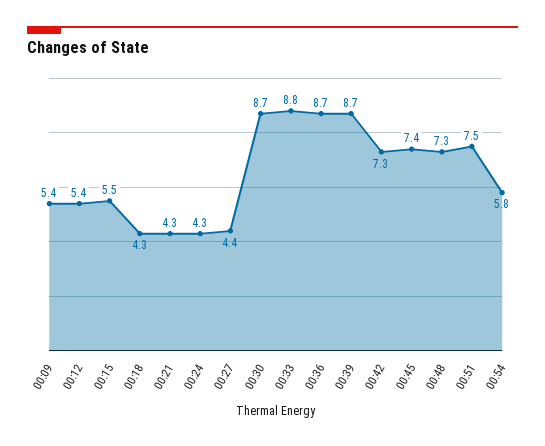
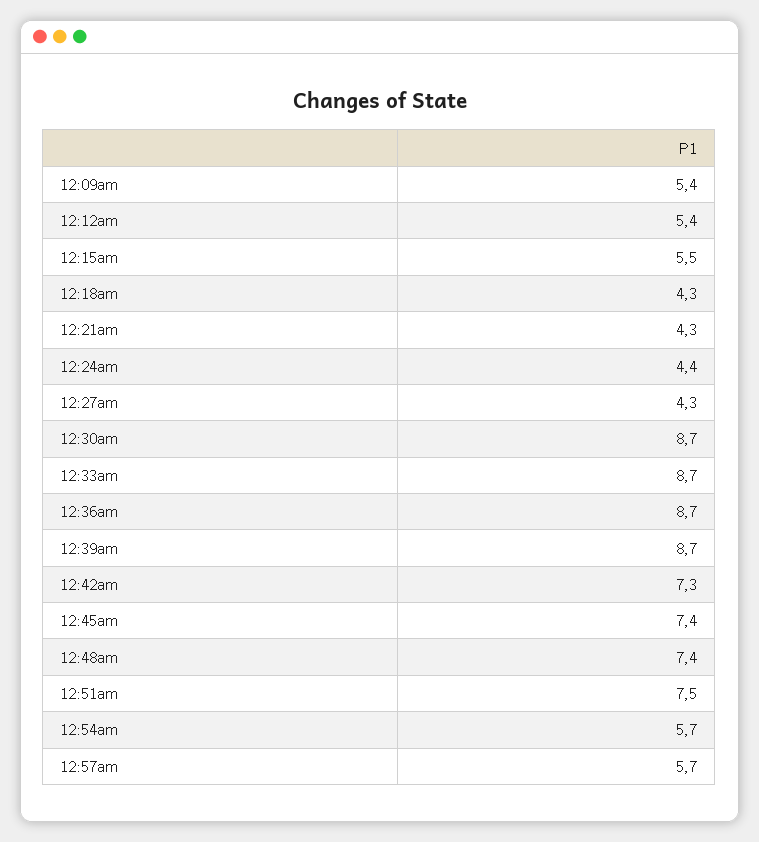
00:24: 4.3 -> 4.4
00:27: 4.4 -> 4.3
00:33: 8.8 -> 8.7
00:48: 7.3 -> 7.4
00:54: 5.8 -> 5.7
12:57am: none -> 5.7

